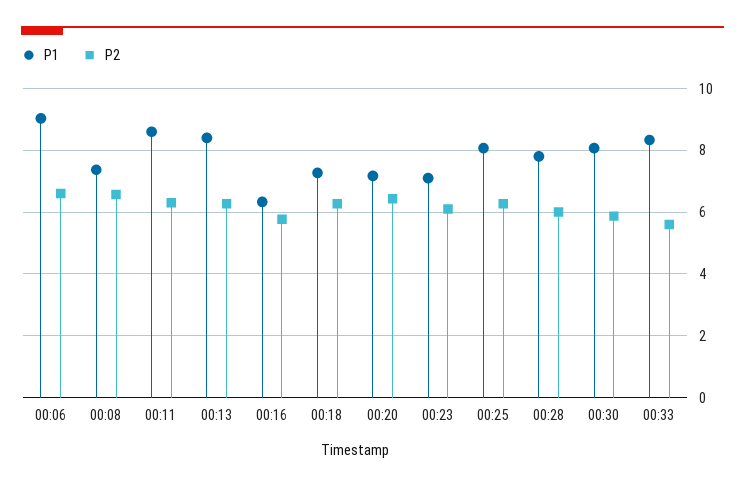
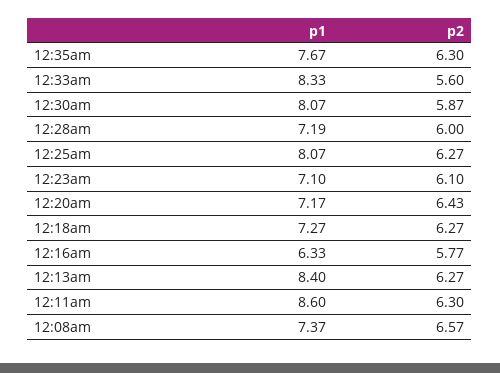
P1, 00:06: 9 -> none
P2, 00:06: 6.6 -> none
P1, 00:28: 7.8 -> 7.19
P1, 12:35am: none -> 7.67
P2, 12:35am: none -> 6.3

